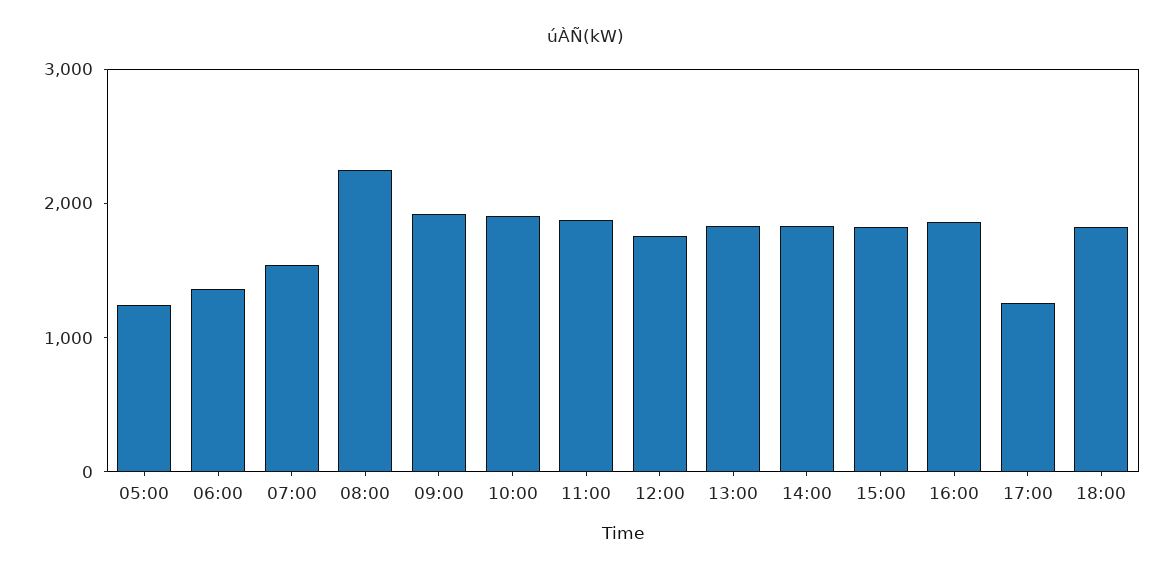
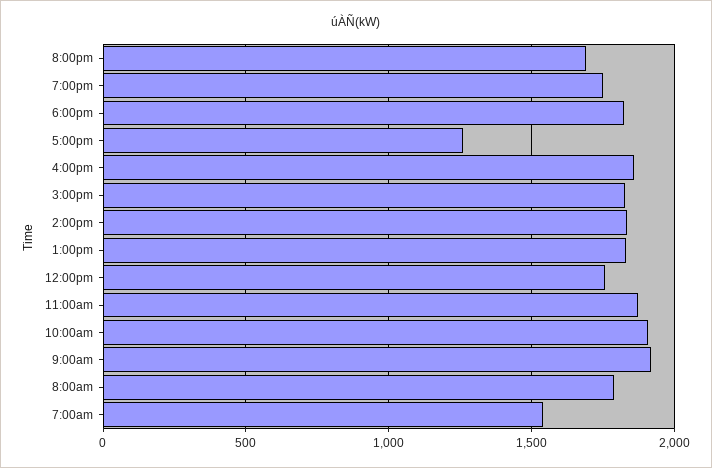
05:00: 1200 -> none
06:00: 1400 -> none
08:00: 2200 -> 1800
8:00pm: none -> 1700
7:00pm: none -> 1750

